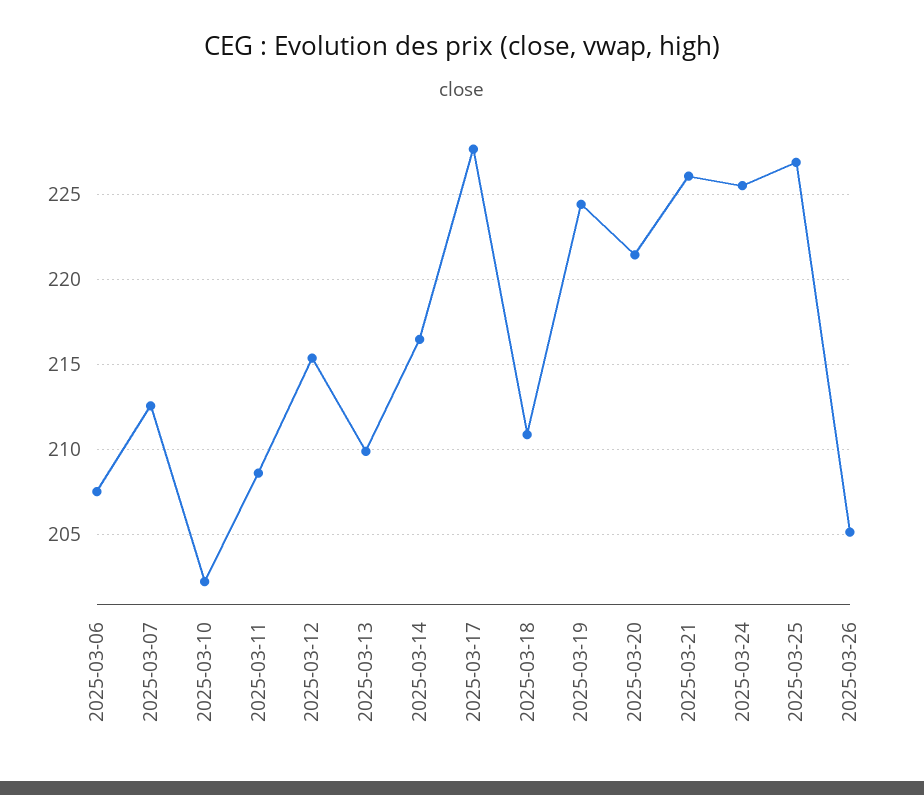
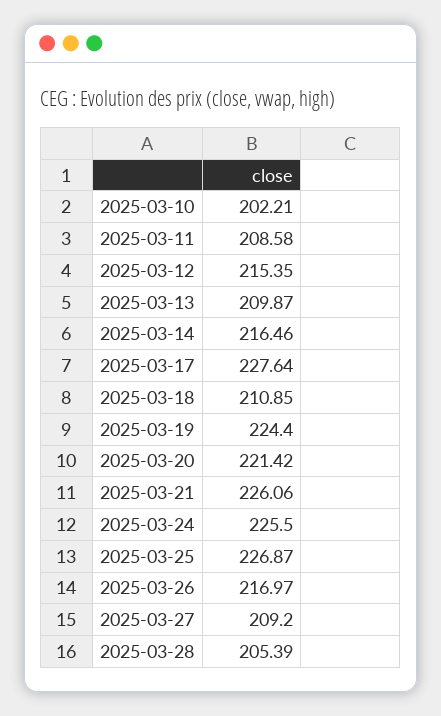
2025-03-06: 207.5 -> none
2025-03-07: 212.5 -> none
2025-03-26: 205 -> 216.97
2025-03-27: none -> 209.2
2025-03-28: none -> 205.39

